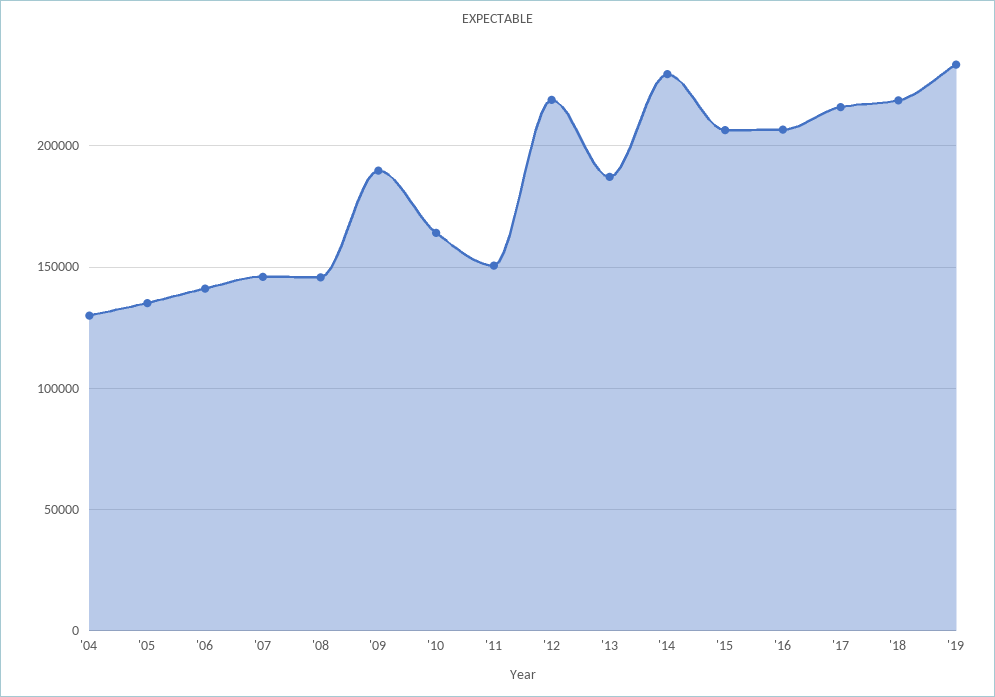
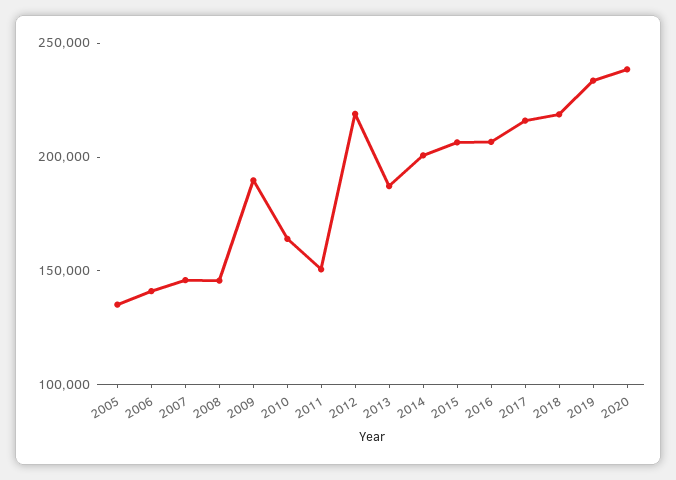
'04: 130000 -> none
'14: 230000 -> 200000
2020: none -> 240000

